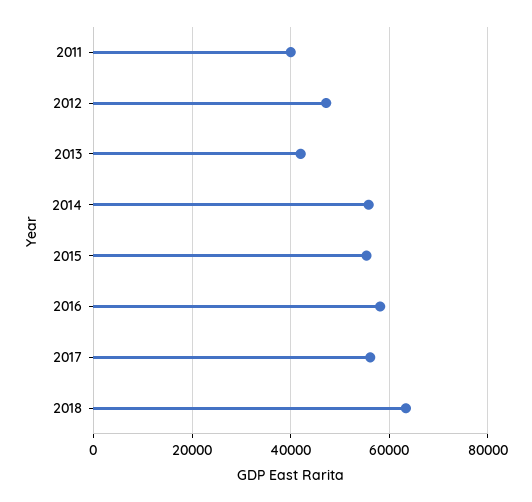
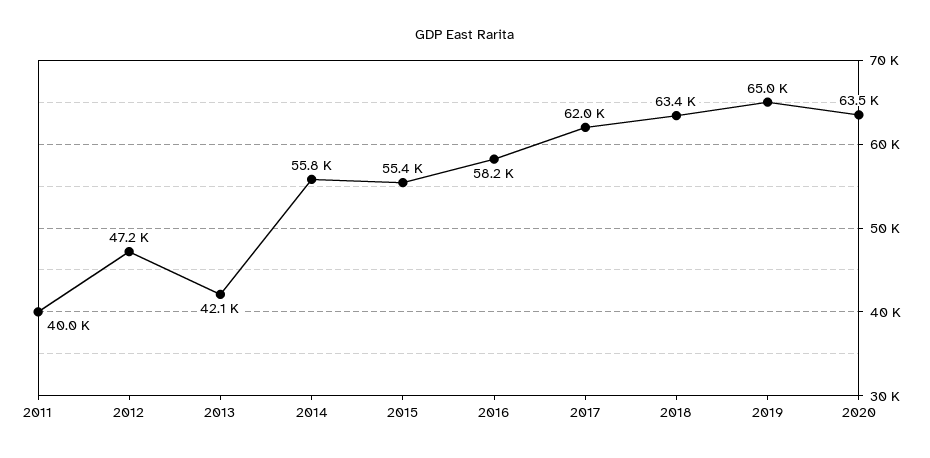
2017: 56000 -> 62000
2019: none -> 65000
2020: none -> 63500

